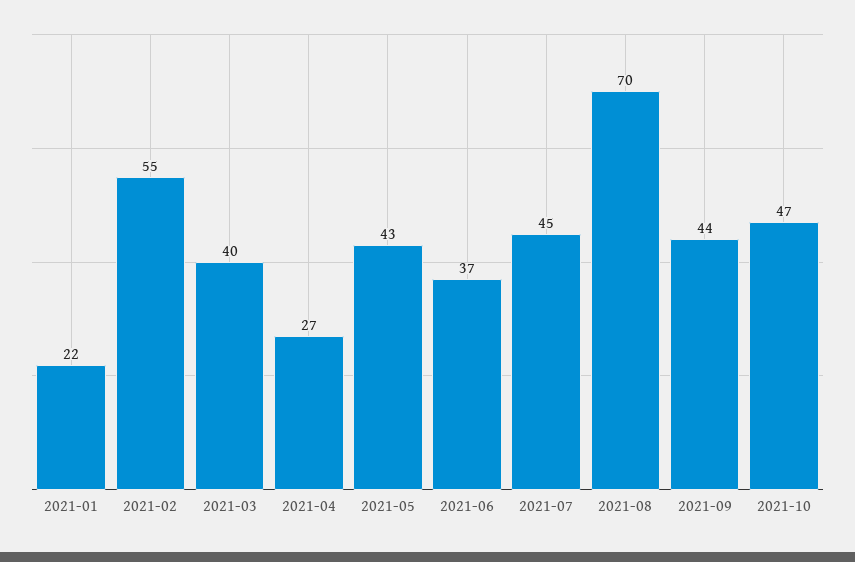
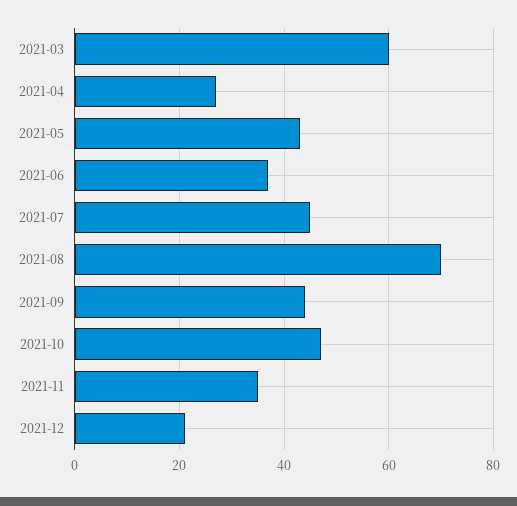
2021-01: 22 -> none
2021-02: 55 -> none
2021-03: 40 -> 60
2021-11: none -> 35
2021-12: none -> 20

